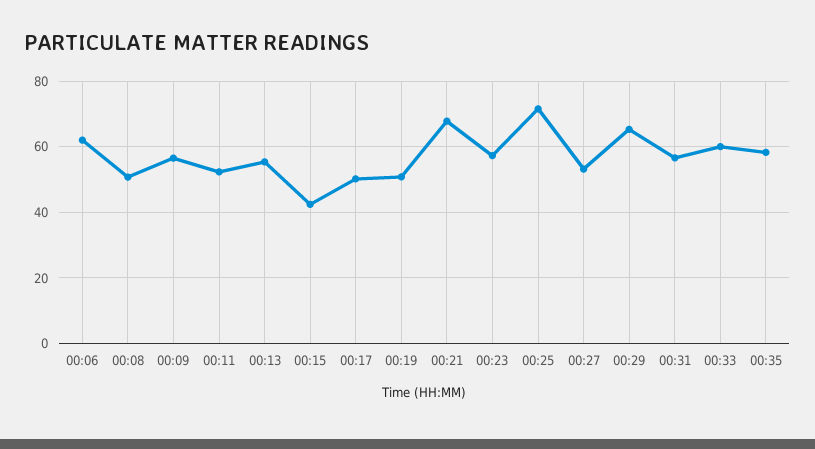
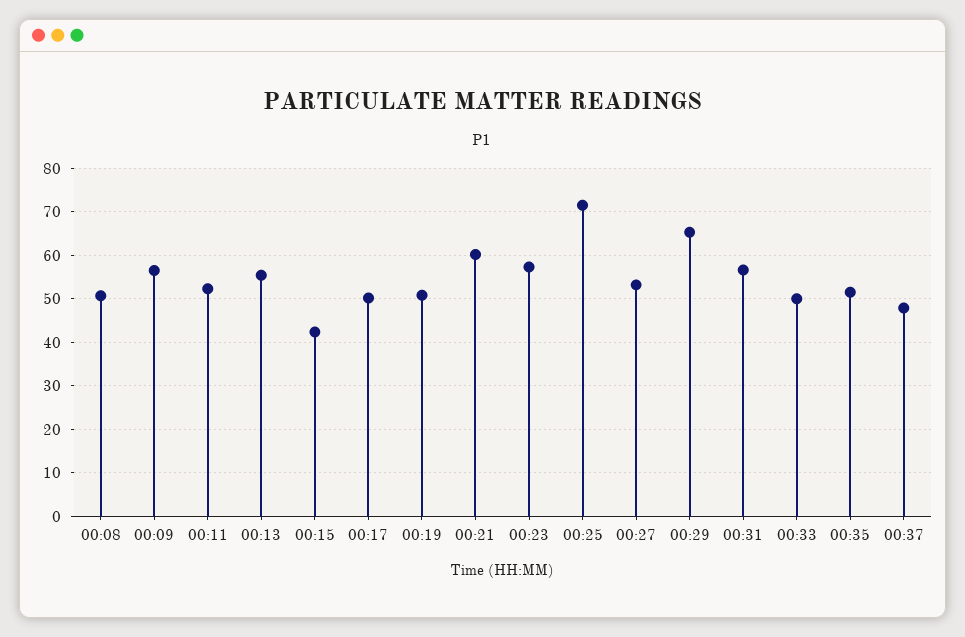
00:06: 62 -> none
00:21: 68 -> 60
00:33: 60 -> 50
00:35: 58 -> 52
00:37: none -> 48

